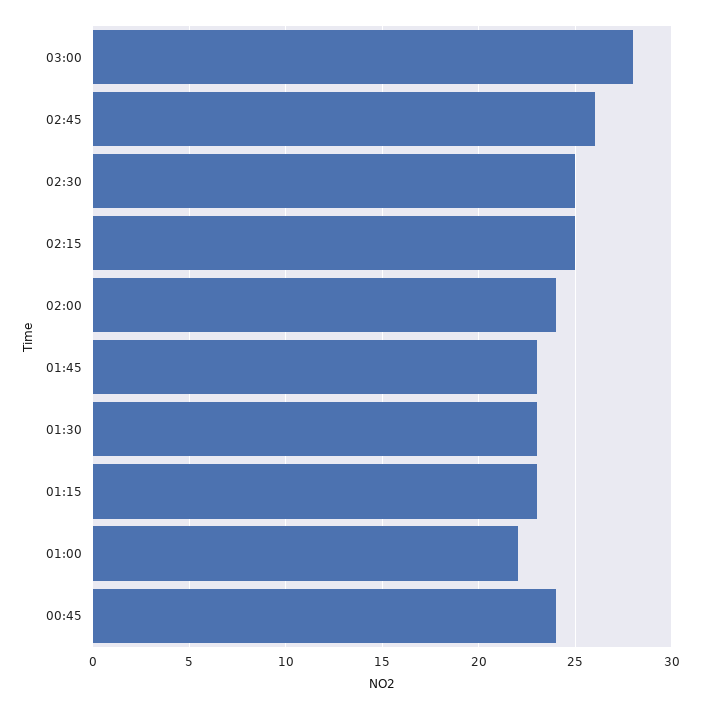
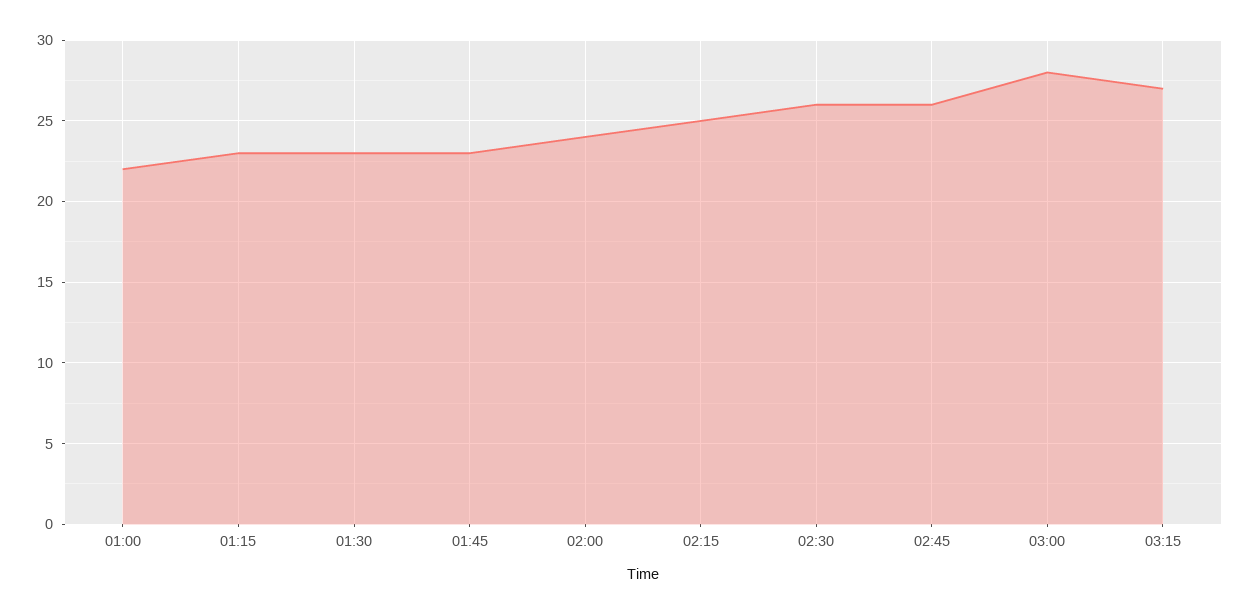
02:30: 25 -> 26
00:45: 24 -> none
03:15: none -> 27

